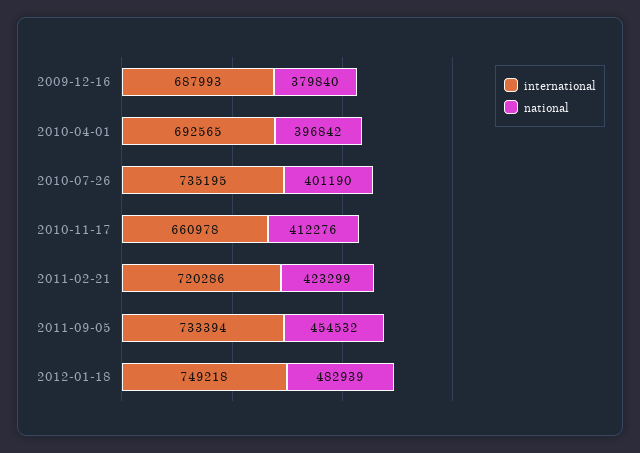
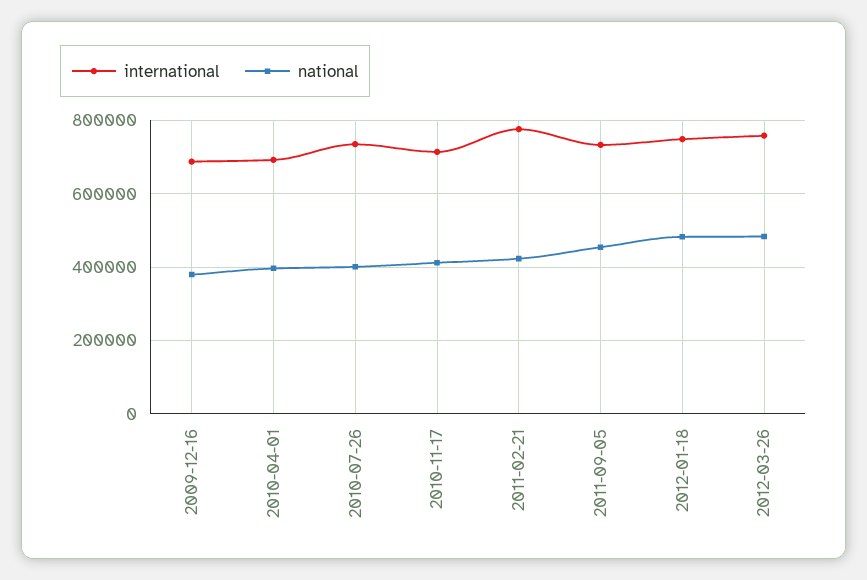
international, 2010-11-17: 660978 -> 720000
international, 2011-02-21: 720286 -> 780000
international, 2012-03-26: none -> 760000
national, 2012-03-26: none -> 480000

